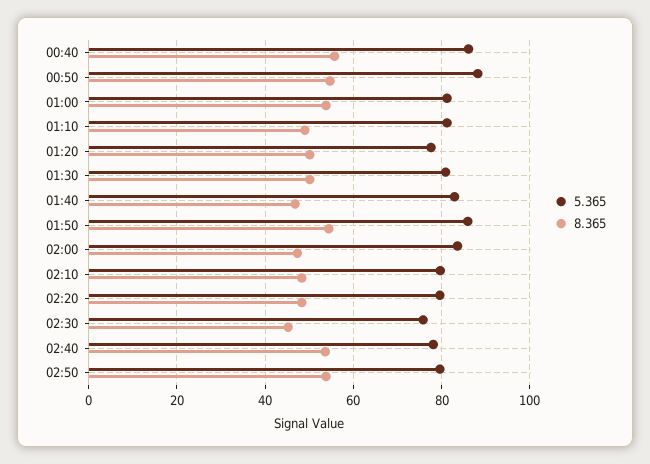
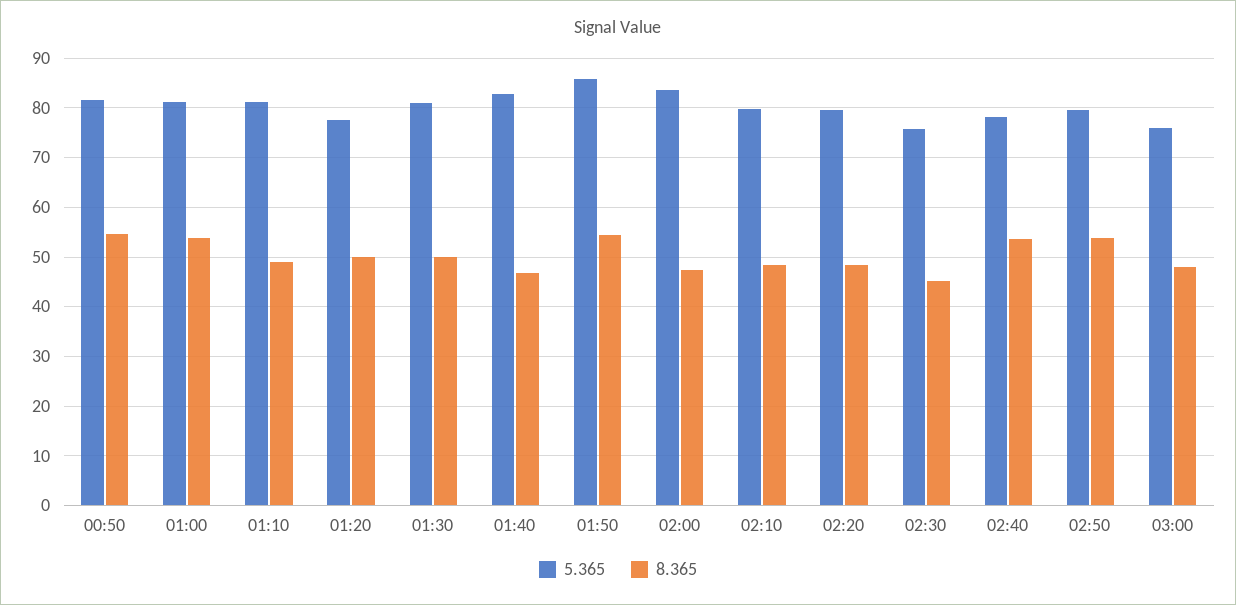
5.365, 00:40: 86 -> none
8.365, 00:40: 56 -> none
5.365, 00:50: 88 -> 82
5.365, 03:00: none -> 76
8.365, 03:00: none -> 48

